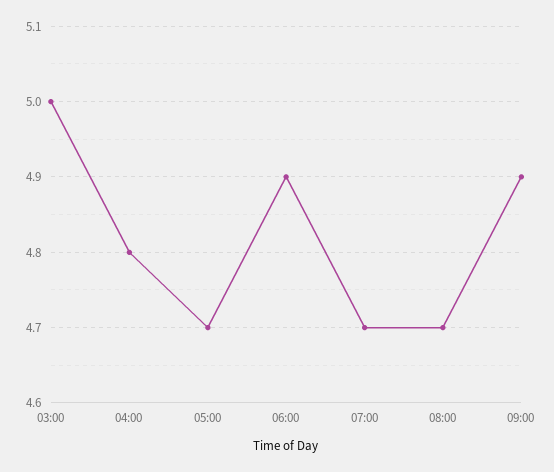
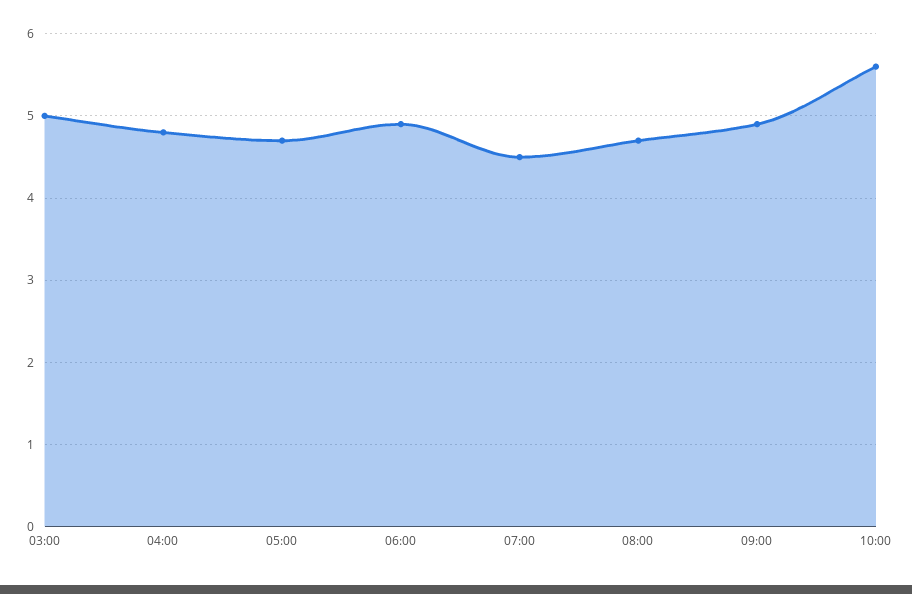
07:00: 4.7 -> 4.5
10:00: none -> 5.6

